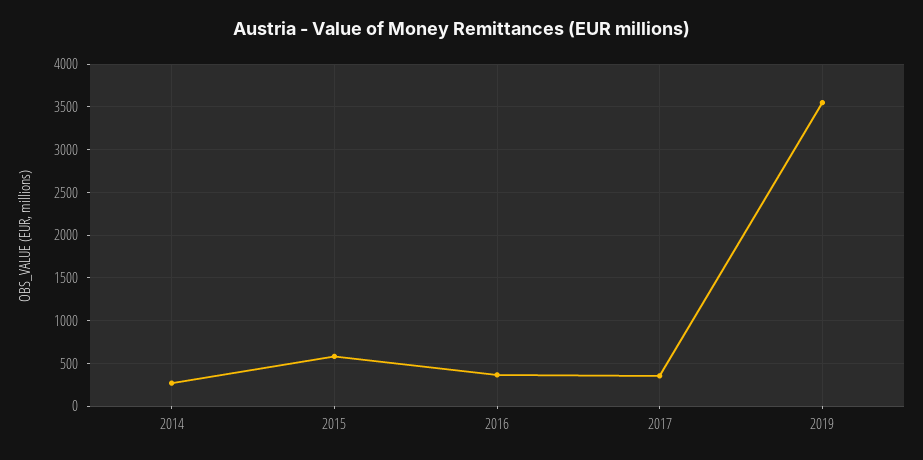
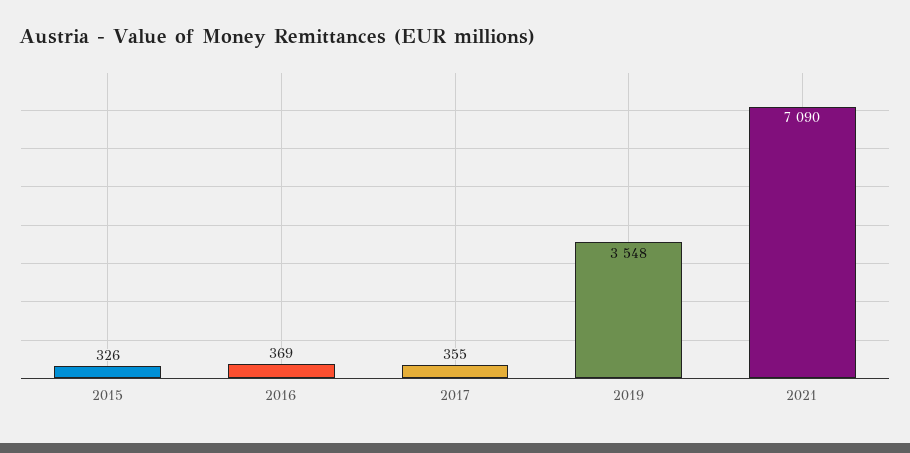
2014: 300 -> none
2015: 600 -> 326
2021: none -> 7090

